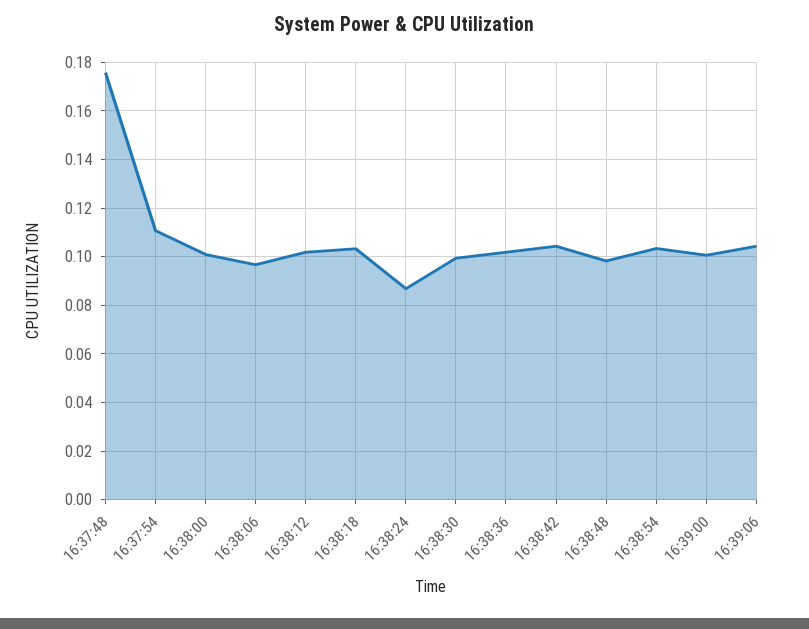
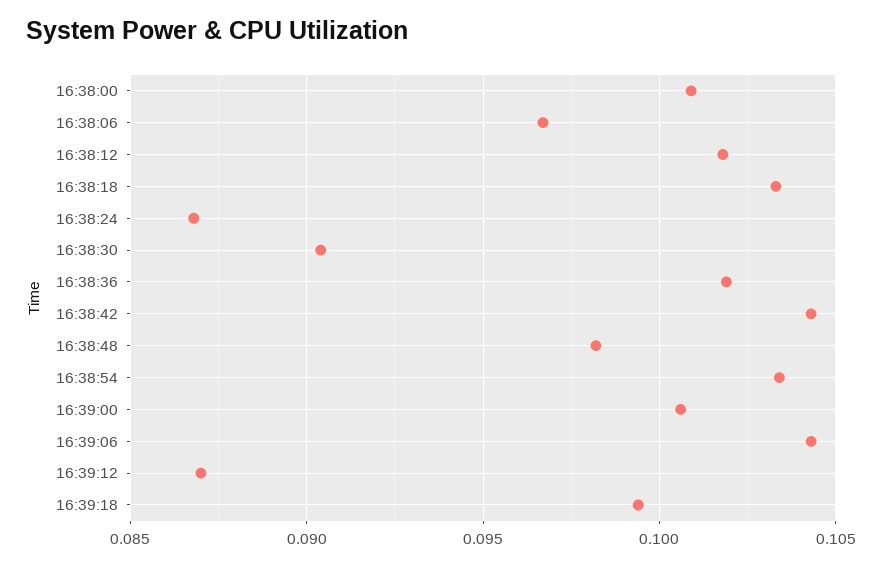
16:37:48: 0.175 -> none
16:37:54: 0.11 -> none
16:38:30: 0.1 -> 0.0905
16:39:12: none -> 0.087
16:39:18: none -> 0.0995

